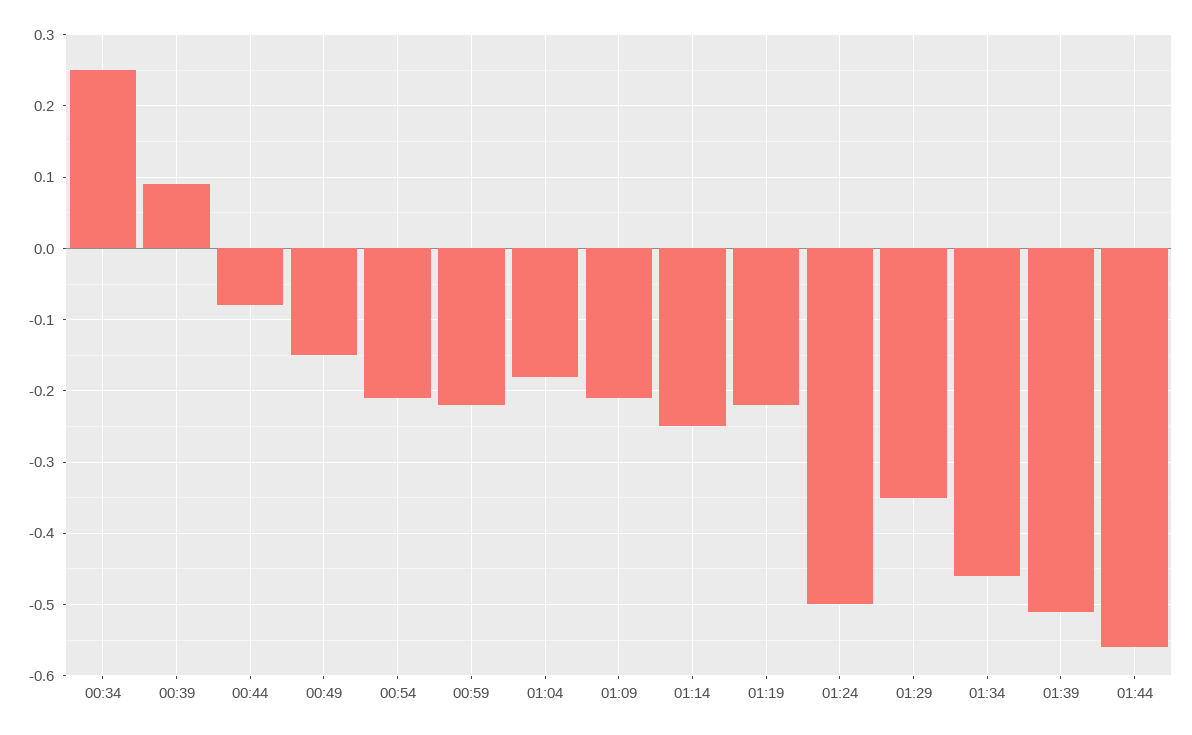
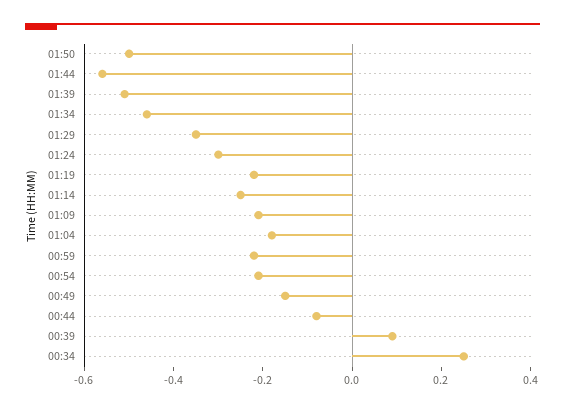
01:24: -0.5 -> -0.3
01:50: none -> -0.5

